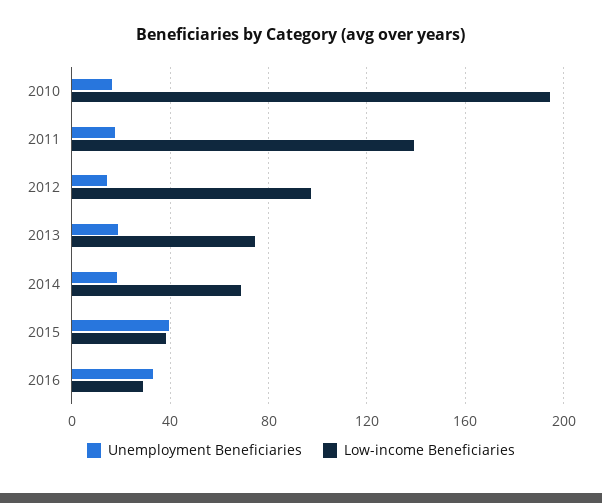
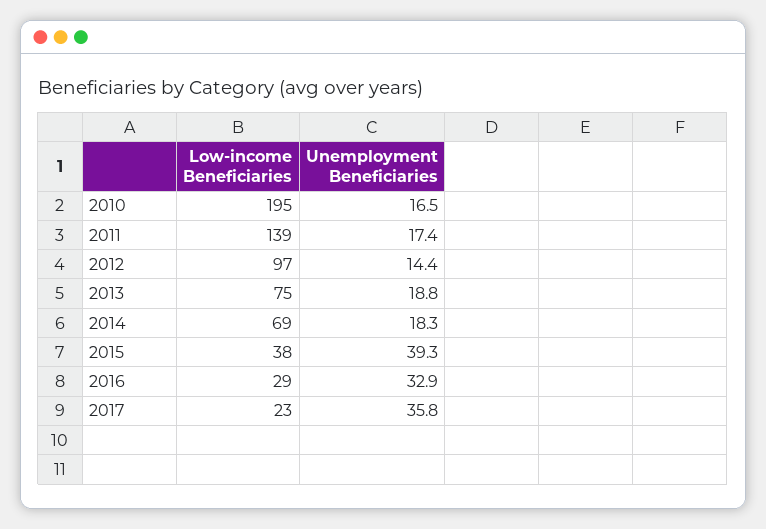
Low-income Beneficiaries, 2017: none -> 23
Unemployment Beneficiaries, 2017: none -> 35.8

